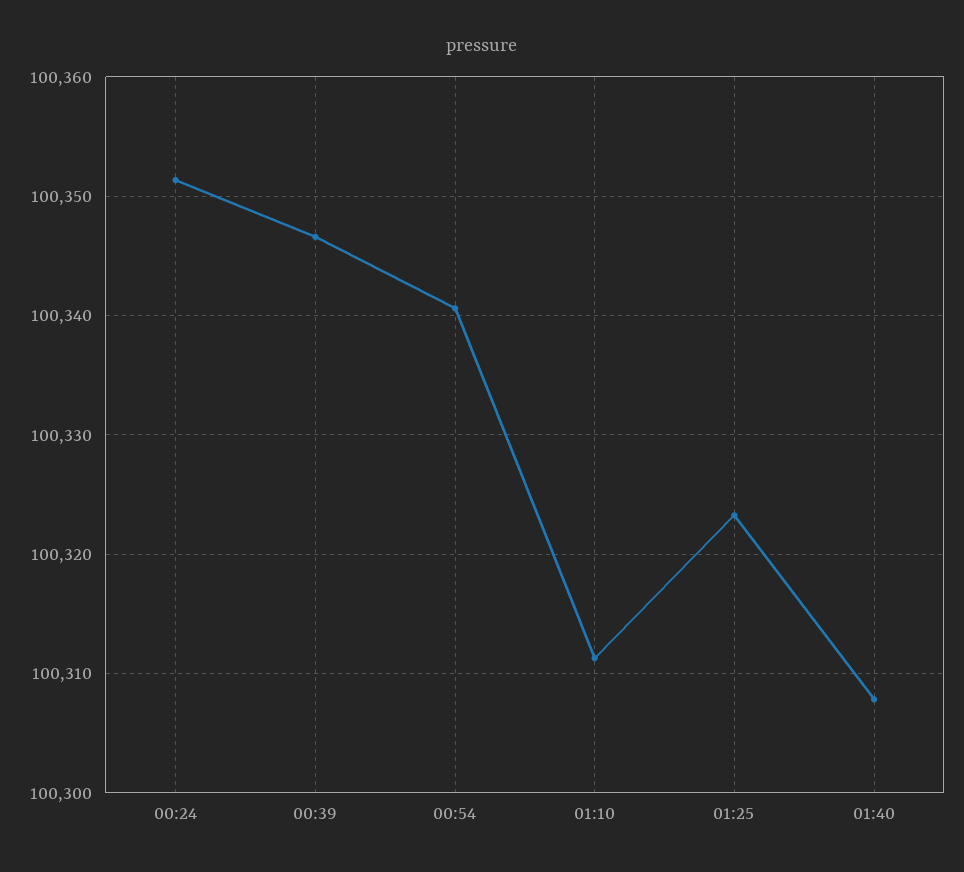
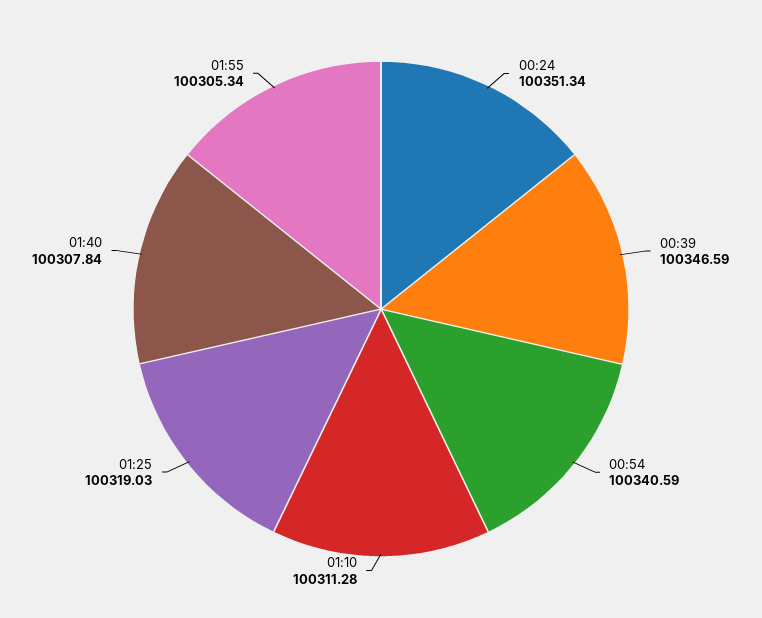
01:25: 100323 -> 100319.03
01:55: none -> 100305.34

